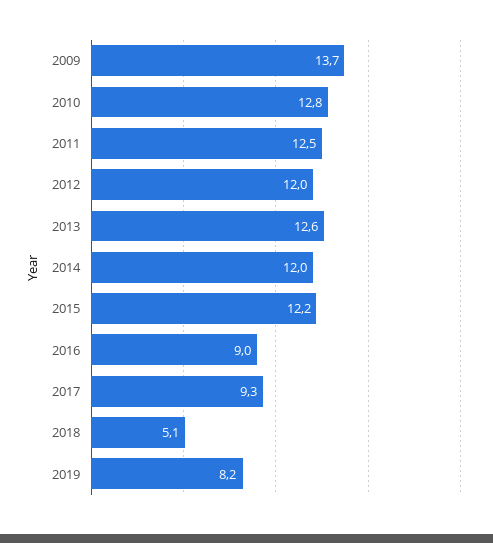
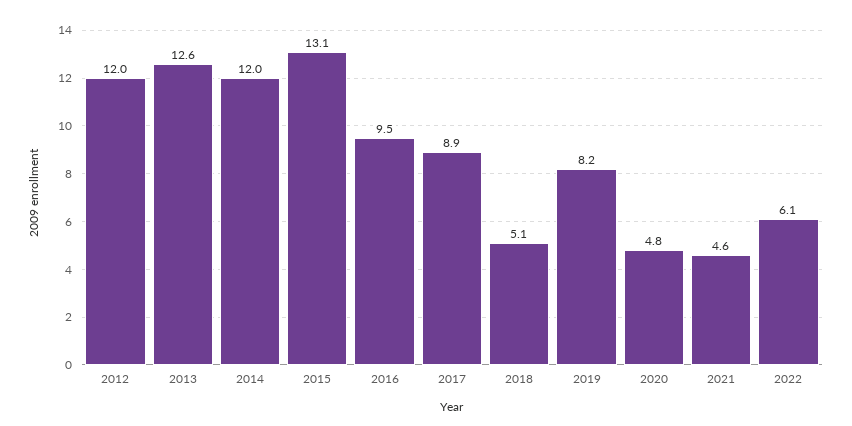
2009: 13.7 -> none
2010: 12.8 -> none
2011: 12.5 -> none
2015: 12.2 -> 13.1
2016: 9 -> 9.5
2017: 9.3 -> 8.9
2020: none -> 4.8
2021: none -> 4.6
2022: none -> 6.1

